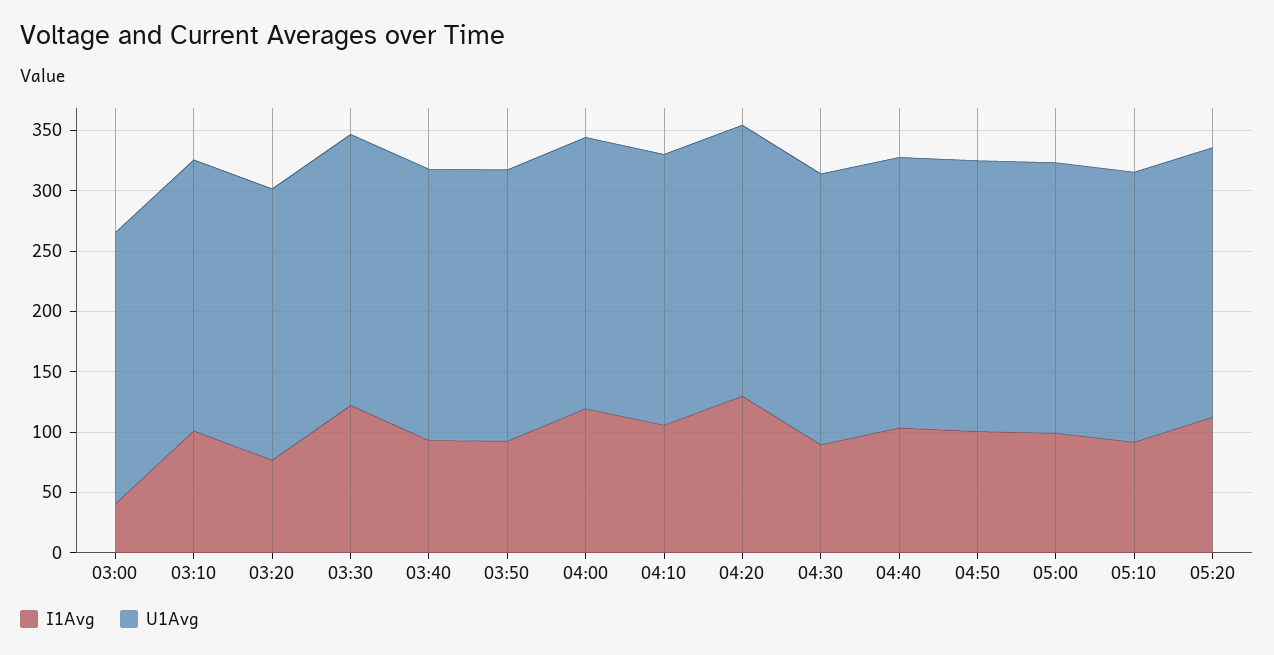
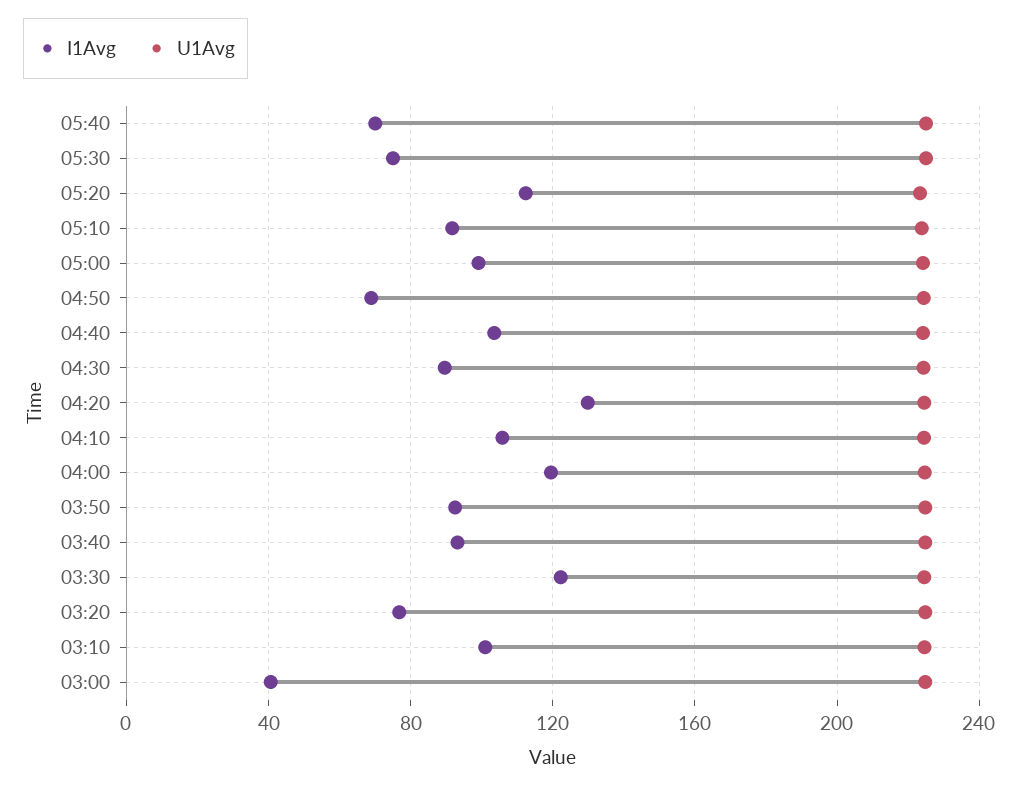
I1Avg, 04:50: 100 -> 70
I1Avg, 05:40: none -> 70
U1Avg, 05:40: none -> 225
I1Avg, 05:30: none -> 75
U1Avg, 05:30: none -> 225

